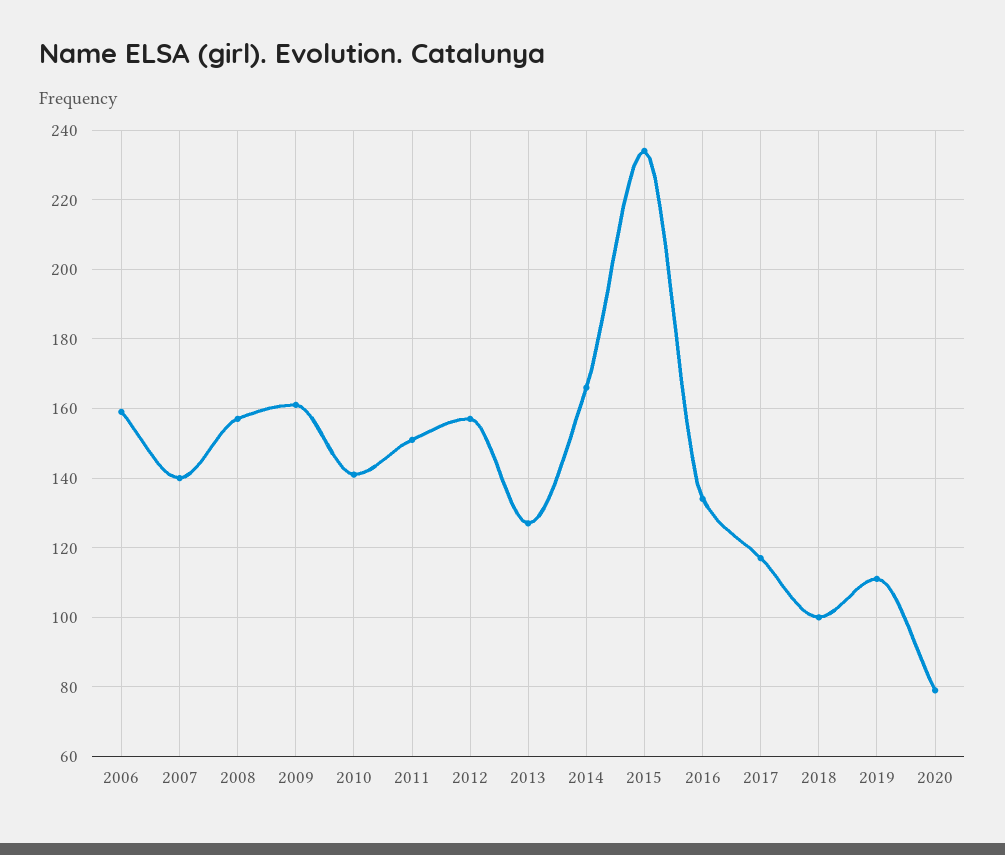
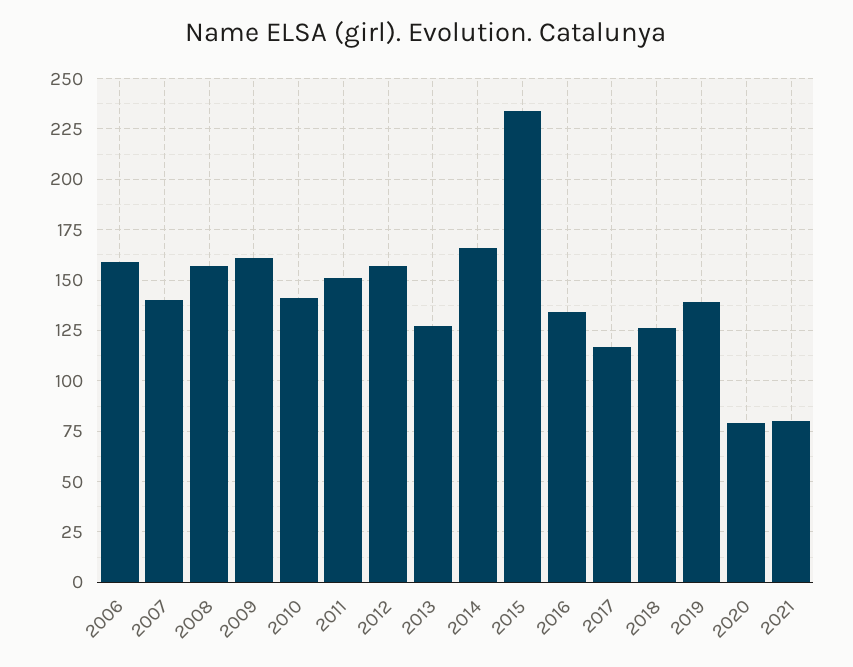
2018: 100 -> 125
2019: 110 -> 140
2021: none -> 80

